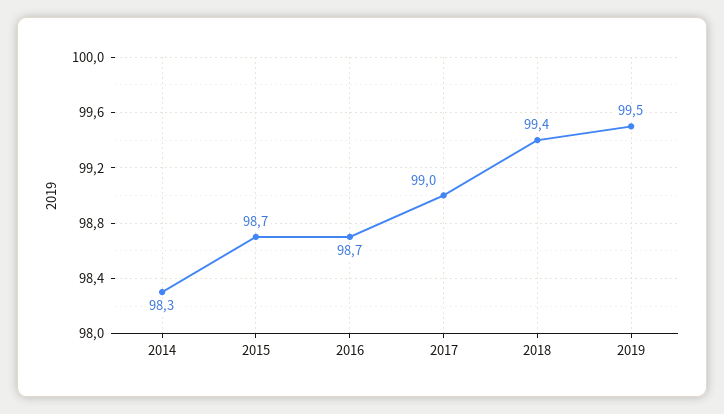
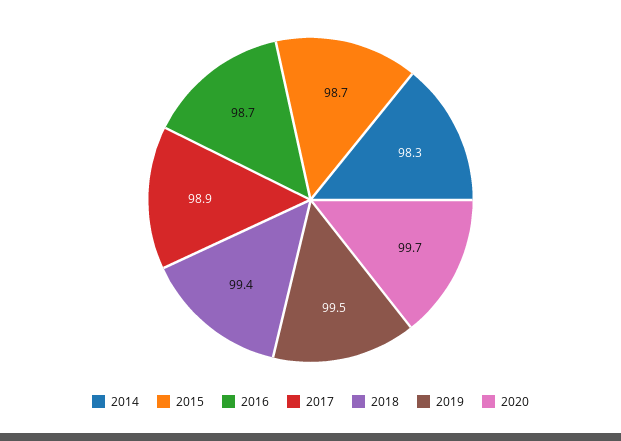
2017: 99 -> 98.9
2020: none -> 99.7

